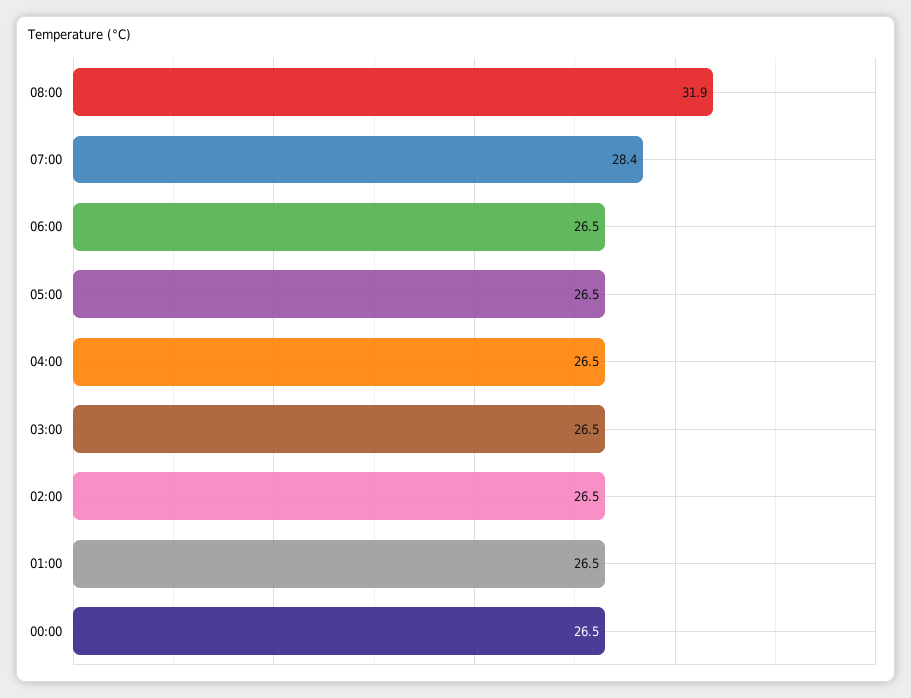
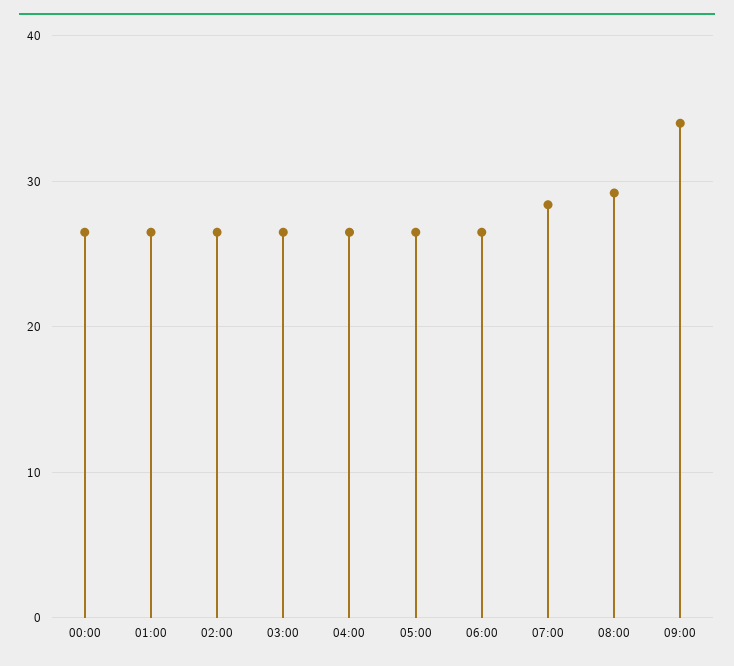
08:00: 31.9 -> 29
09:00: none -> 34

